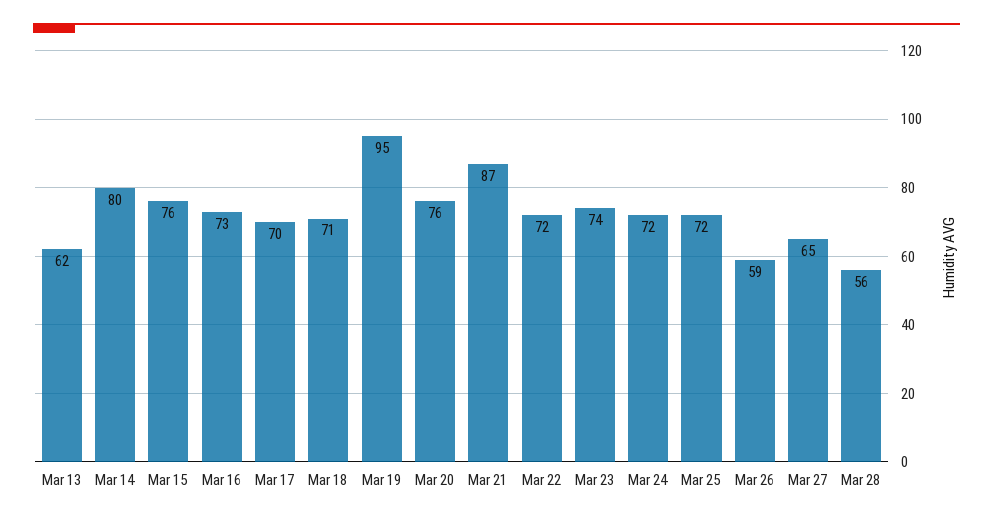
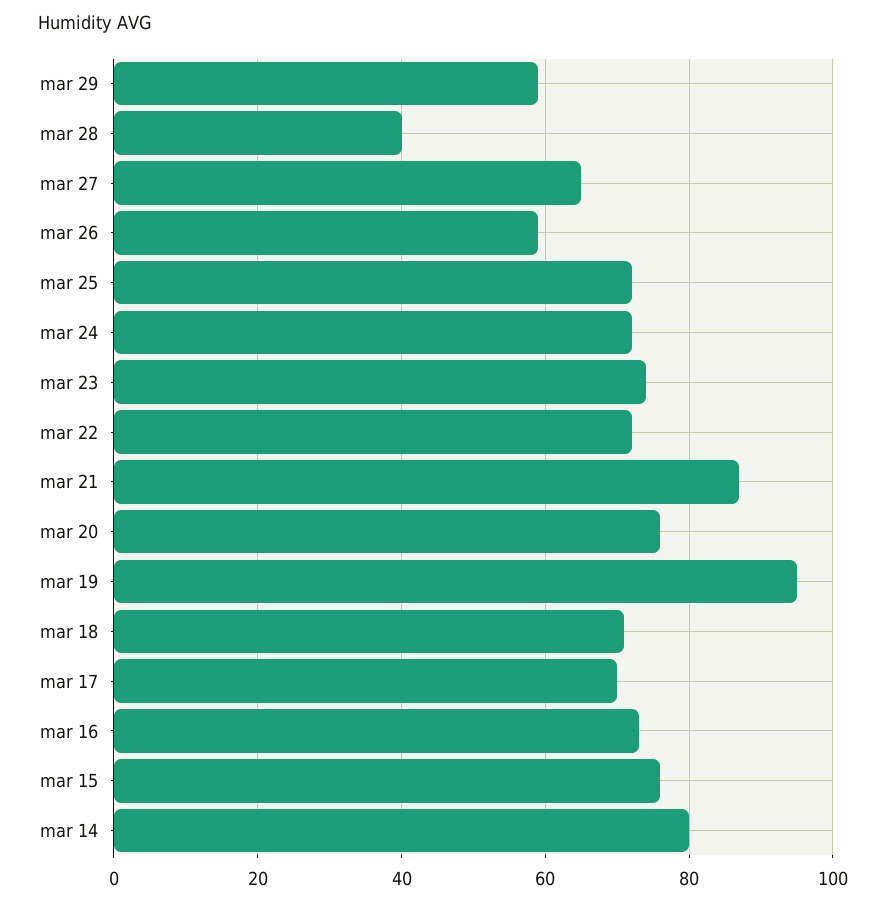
Mar 13: 62 -> none
Mar 28: 56 -> 40
mar 29: none -> 60

